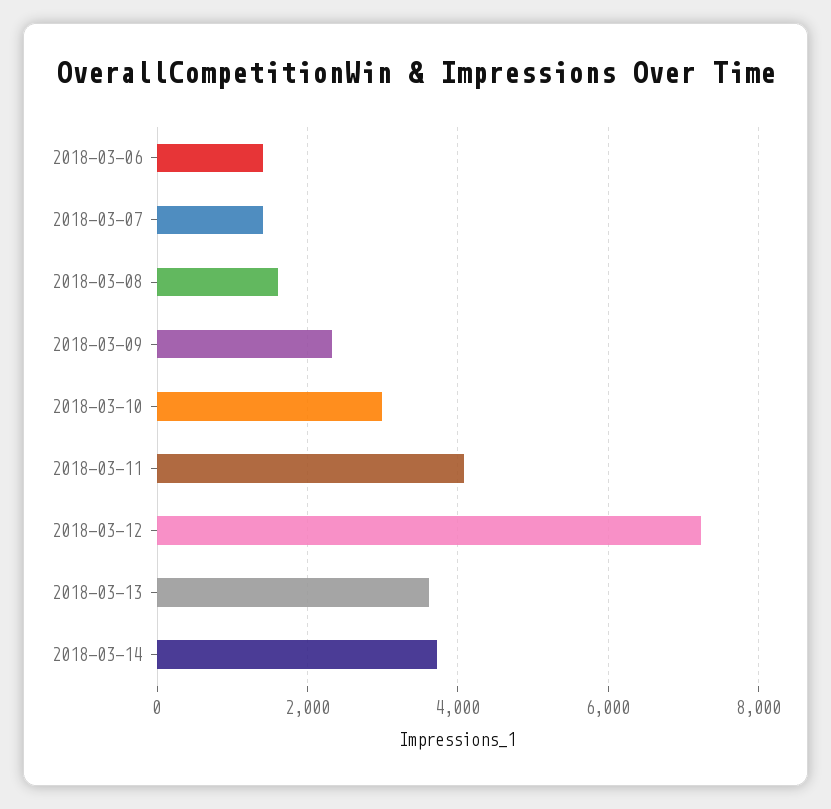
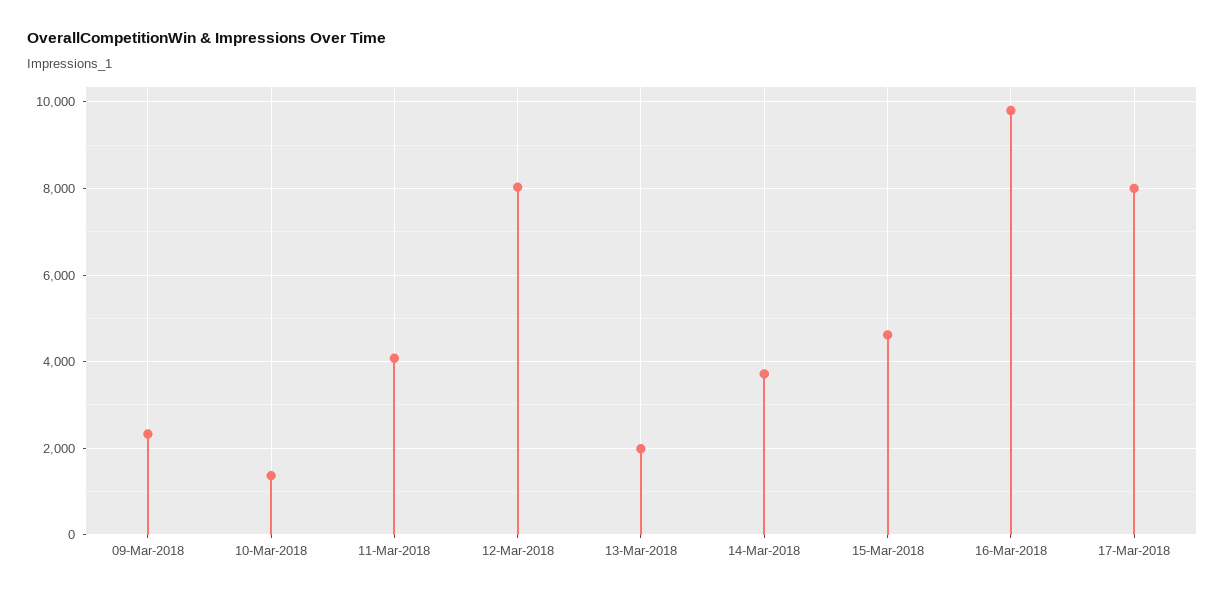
2018-03-06: 1400 -> none
2018-03-07: 1400 -> none
2018-03-08: 1600 -> none
2018-03-10: 3000 -> 1400
2018-03-12: 7200 -> 8000
2018-03-13: 3600 -> 2000
15-Mar-2018: none -> 4600
16-Mar-2018: none -> 9800
17-Mar-2018: none -> 8000

